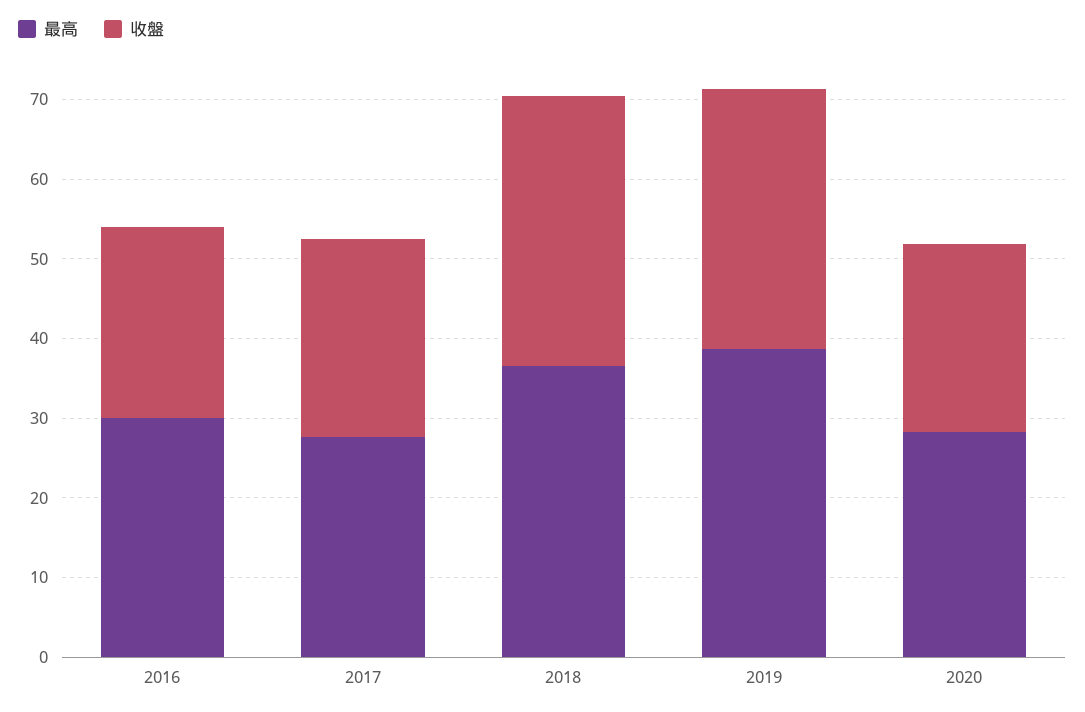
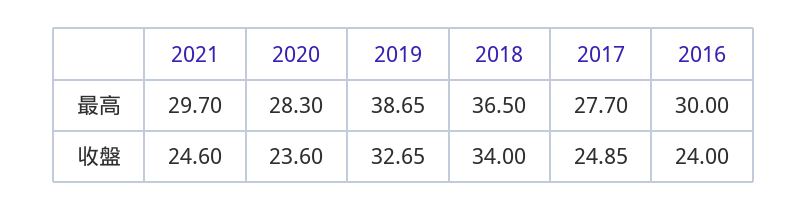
最高, 2021: none -> 29.7
收盤, 2021: none -> 24.6

